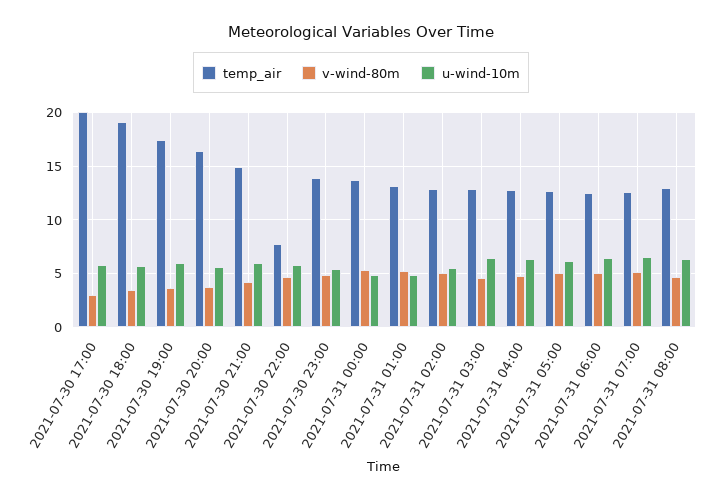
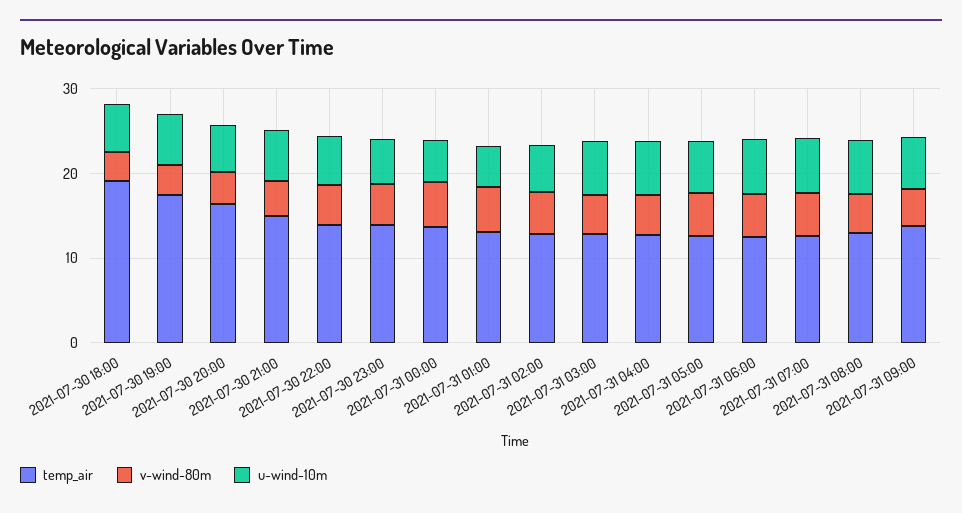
temp_air, 2021-07-30 17:00: 20 -> none
v-wind-80m, 2021-07-30 17:00: 3 -> none
u-wind-10m, 2021-07-30 17:00: 6 -> none
temp_air, 2021-07-30 22:00: 8 -> 14
temp_air, 2021-07-31 09:00: none -> 14
v-wind-80m, 2021-07-31 09:00: none -> 4
u-wind-10m, 2021-07-31 09:00: none -> 6

